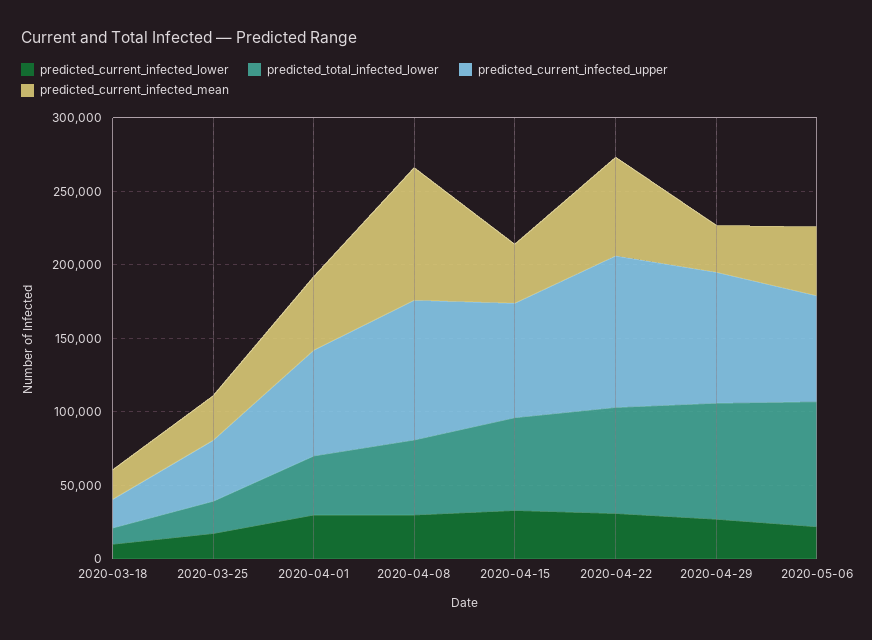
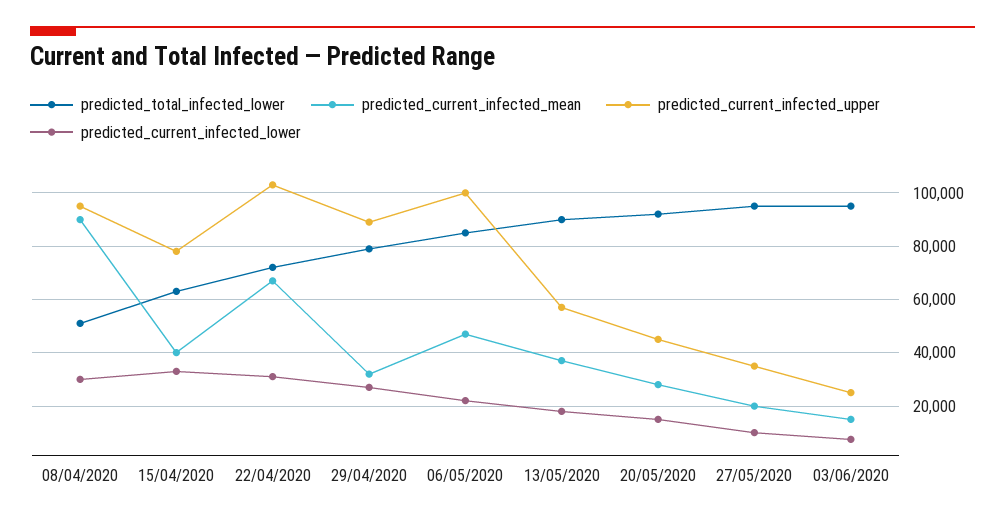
predicted_current_infected_lower, 2020-03-18: 10000 -> none
predicted_total_infected_lower, 2020-03-18: 10000 -> none
predicted_current_infected_upper, 2020-03-18: 20000 -> none
predicted_current_infected_mean, 2020-03-18: 20000 -> none
predicted_current_infected_lower, 2020-03-25: 20000 -> none
predicted_total_infected_lower, 2020-03-25: 20000 -> none
predicted_current_infected_upper, 2020-03-25: 40000 -> none
predicted_current_infected_mean, 2020-03-25: 30000 -> none
predicted_current_infected_lower, 2020-04-01: 30000 -> none
predicted_total_infected_lower, 2020-04-01: 40000 -> none
predicted_current_infected_upper, 2020-04-01: 70000 -> none
predicted_current_infected_mean, 2020-04-01: 50000 -> none
predicted_current_infected_upper, 2020-05-06: 70000 -> 100000
predicted_total_infected_lower, 13/05/2020: none -> 90000
predicted_current_infected_mean, 13/05/2020: none -> 37500
predicted_current_infected_upper, 13/05/2020: none -> 57500
predicted_current_infected_lower, 13/05/2020: none -> 17500
predicted_total_infected_lower, 20/05/2020: none -> 92500
predicted_current_infected_mean, 20/05/2020: none -> 27500
predicted_current_infected_upper, 20/05/2020: none -> 45000
predicted_current_infected_lower, 20/05/2020: none -> 15000
predicted_total_infected_lower, 27/05/2020: none -> 95000
predicted_current_infected_mean, 27/05/2020: none -> 20000
predicted_current_infected_upper, 27/05/2020: none -> 35000
predicted_current_infected_lower, 27/05/2020: none -> 10000
predicted_total_infected_lower, 03/06/2020: none -> 95000
predicted_current_infected_mean, 03/06/2020: none -> 15000
predicted_current_infected_upper, 03/06/2020: none -> 25000
predicted_current_infected_lower, 03/06/2020: none -> 7500

